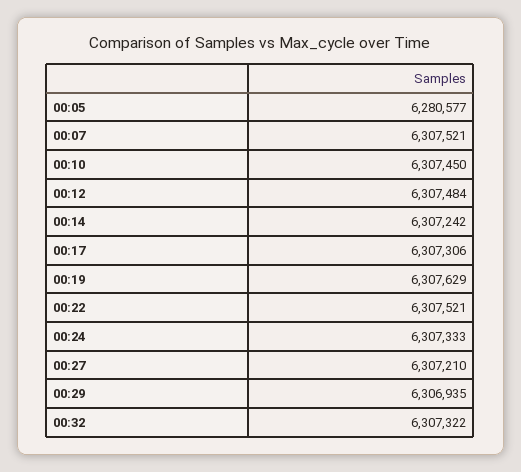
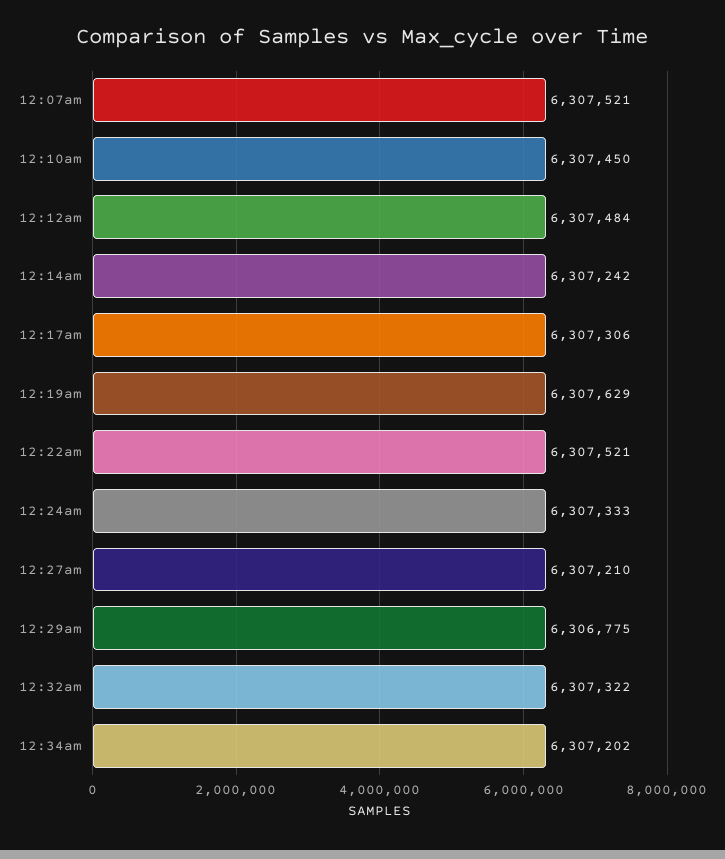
00:05: 6280577 -> none
00:29: 6306935 -> 6306775
12:34am: none -> 6307202

